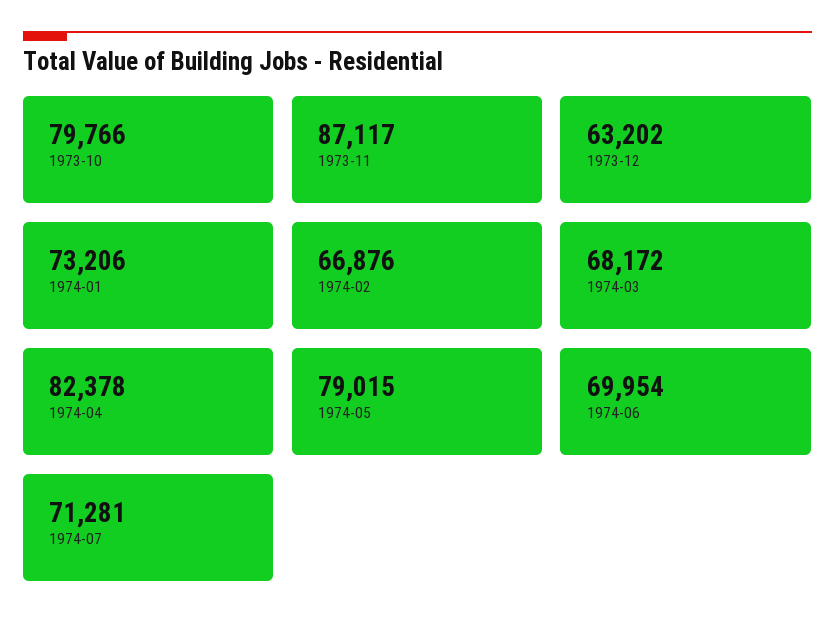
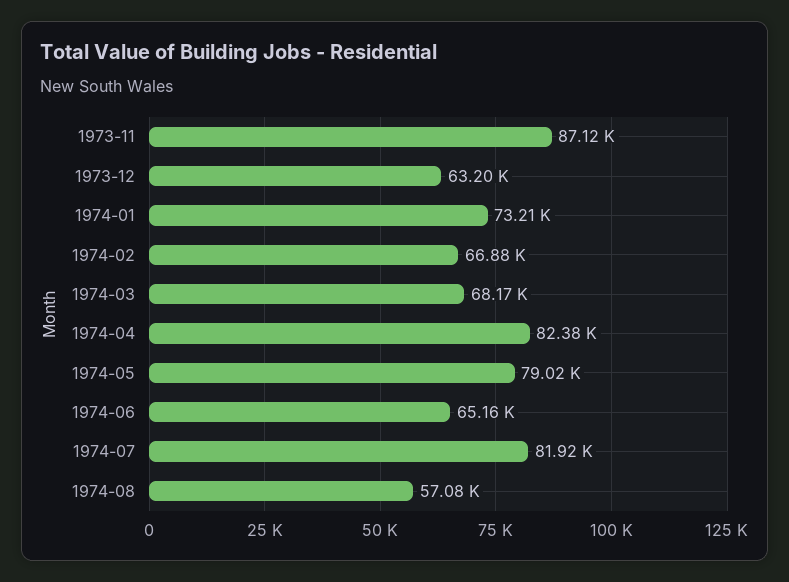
1973-10: 79766 -> none
1974-06: 69954 -> 65160
1974-07: 71281 -> 81920
1974-08: none -> 57080

